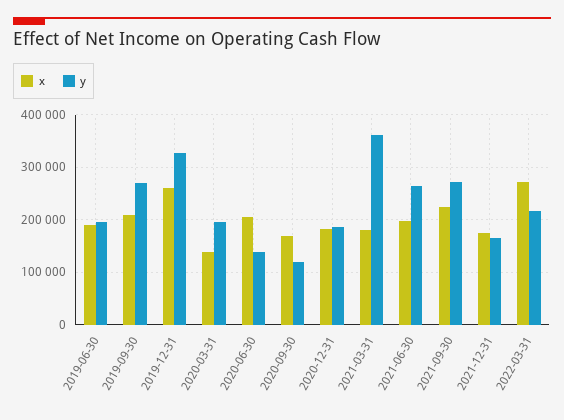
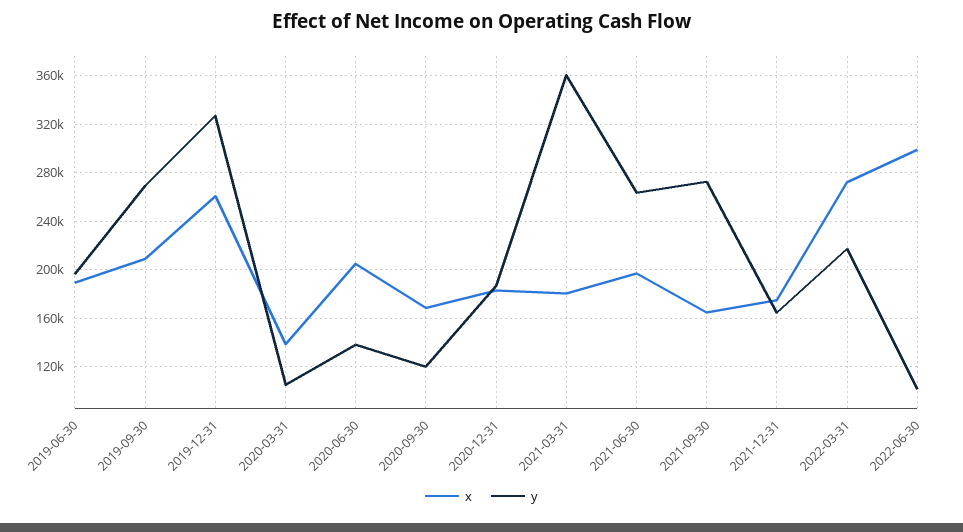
y, 2020-03-31: 200000 -> 105000
x, 2021-09-30: 220000 -> 165000
x, 2022-06-30: none -> 300000
y, 2022-06-30: none -> 100000

